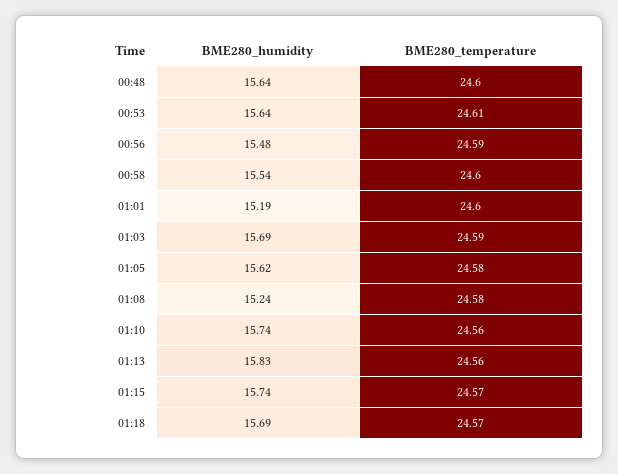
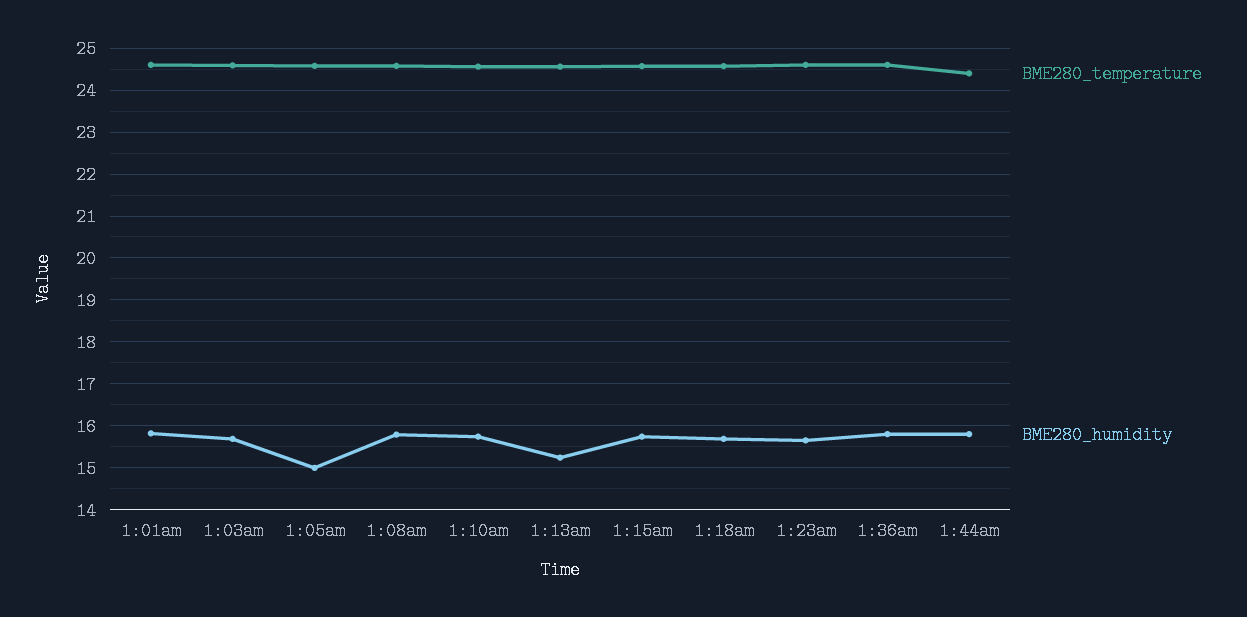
BME280_humidity, 00:48: 15.64 -> none
BME280_temperature, 00:48: 24.6 -> none
BME280_humidity, 00:53: 15.64 -> none
BME280_temperature, 00:53: 24.61 -> none
BME280_humidity, 00:56: 15.48 -> none
BME280_temperature, 00:56: 24.59 -> none
BME280_humidity, 00:58: 15.54 -> none
BME280_temperature, 00:58: 24.6 -> none
BME280_humidity, 01:01: 15.19 -> 15.8
BME280_humidity, 01:05: 15.62 -> 15
BME280_humidity, 01:08: 15.24 -> 15.8
BME280_humidity, 01:13: 15.83 -> 15.2
BME280_temperature, 1:23am: none -> 24.6
BME280_humidity, 1:23am: none -> 15.6
BME280_temperature, 1:36am: none -> 24.6
BME280_humidity, 1:36am: none -> 15.8
BME280_temperature, 1:44am: none -> 24.4
BME280_humidity, 1:44am: none -> 15.8

